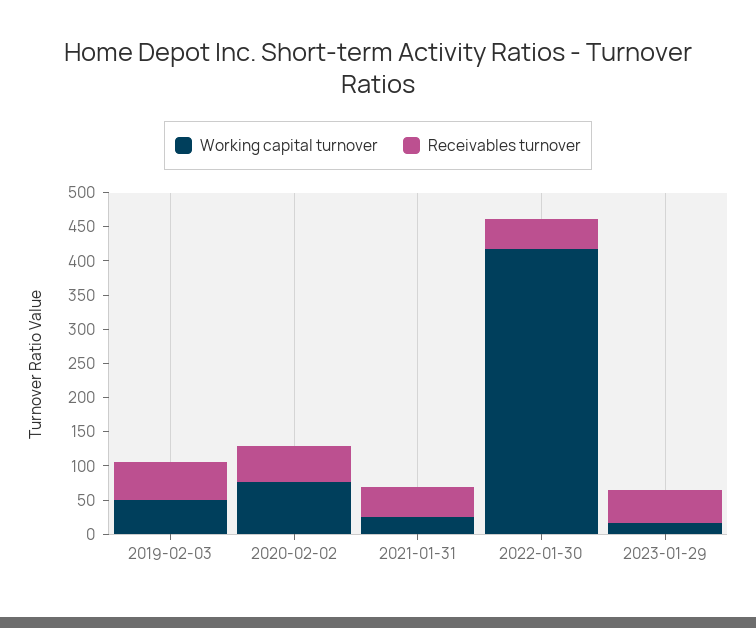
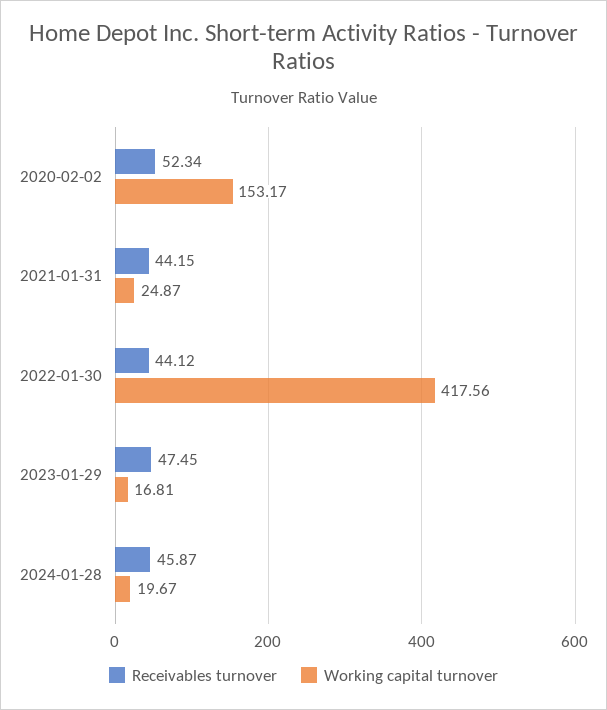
Working capital turnover, 2019-02-03: 50 -> none
Receivables turnover, 2019-02-03: 50 -> none
Working capital turnover, 2020-02-02: 75 -> 153.17
Receivables turnover, 2024-01-28: none -> 45.87
Working capital turnover, 2024-01-28: none -> 19.67

